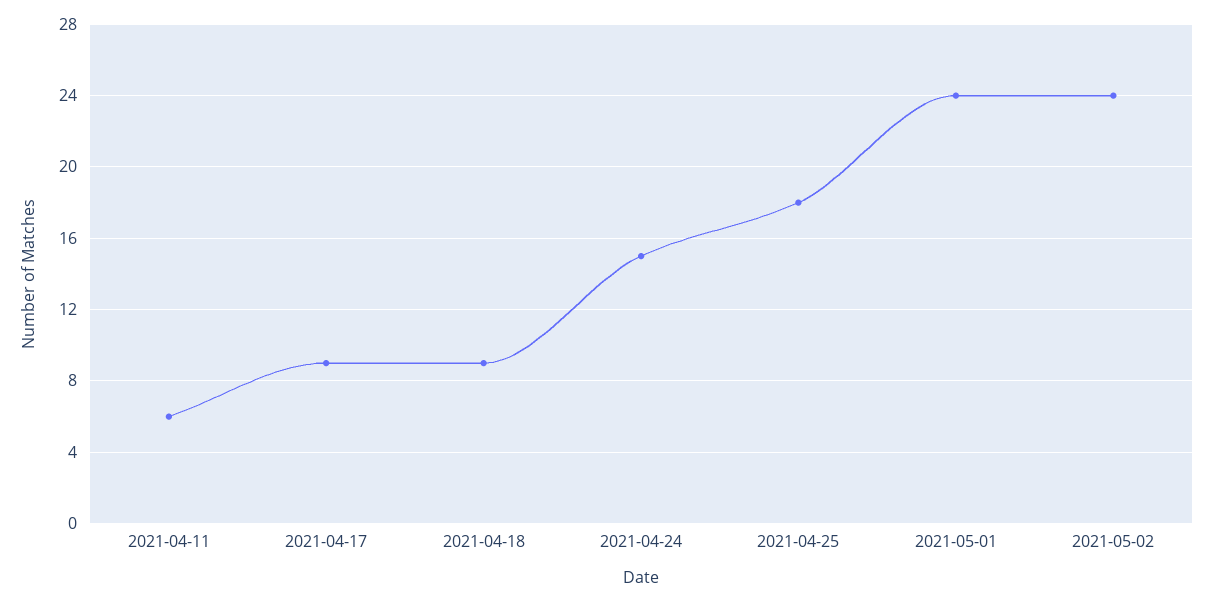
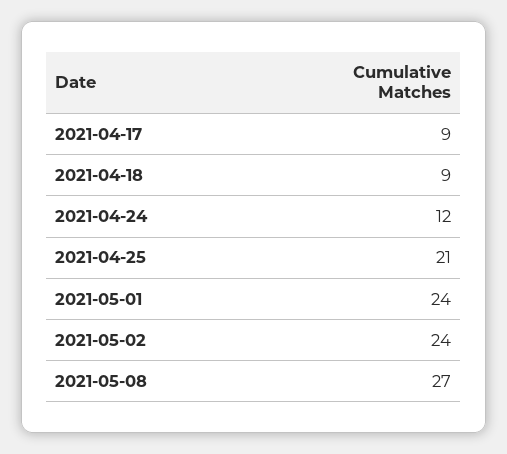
2021-04-11: 6 -> none
2021-04-24: 15 -> 12
2021-04-25: 18 -> 21
2021-05-08: none -> 27

